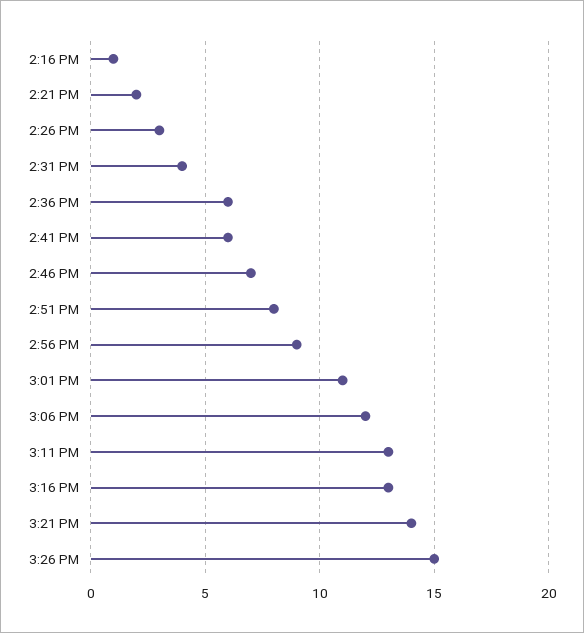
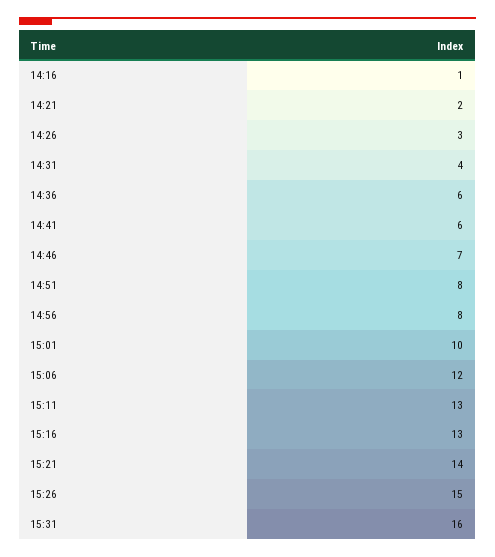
2:56 PM: 9 -> 8
3:01 PM: 11 -> 10
15:31: none -> 16

